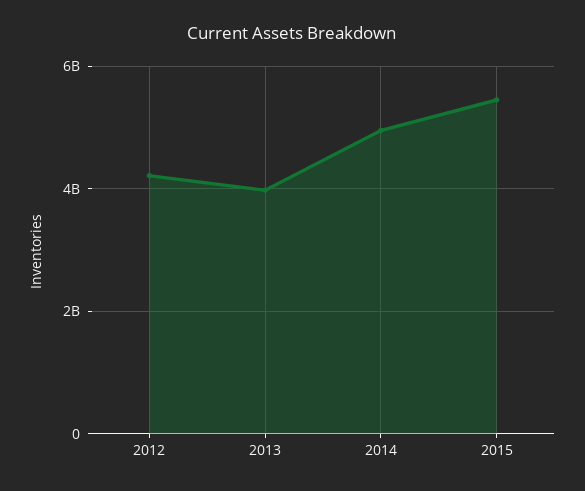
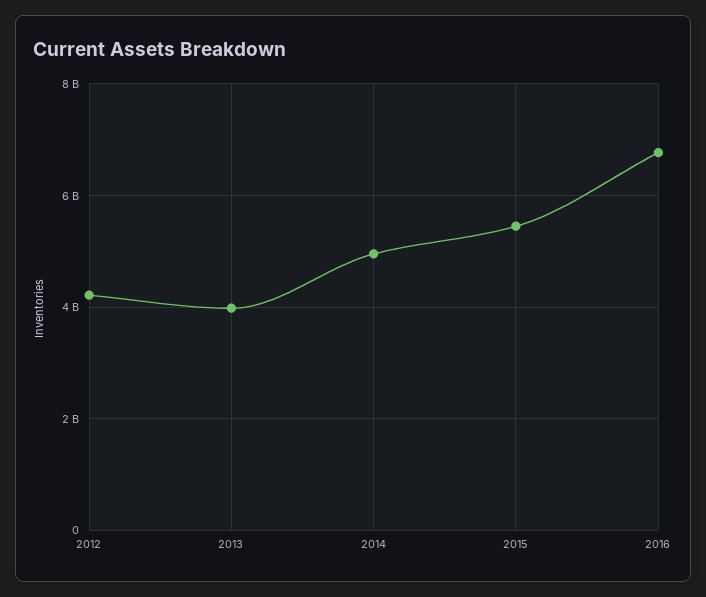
2016: none -> 6800000000

